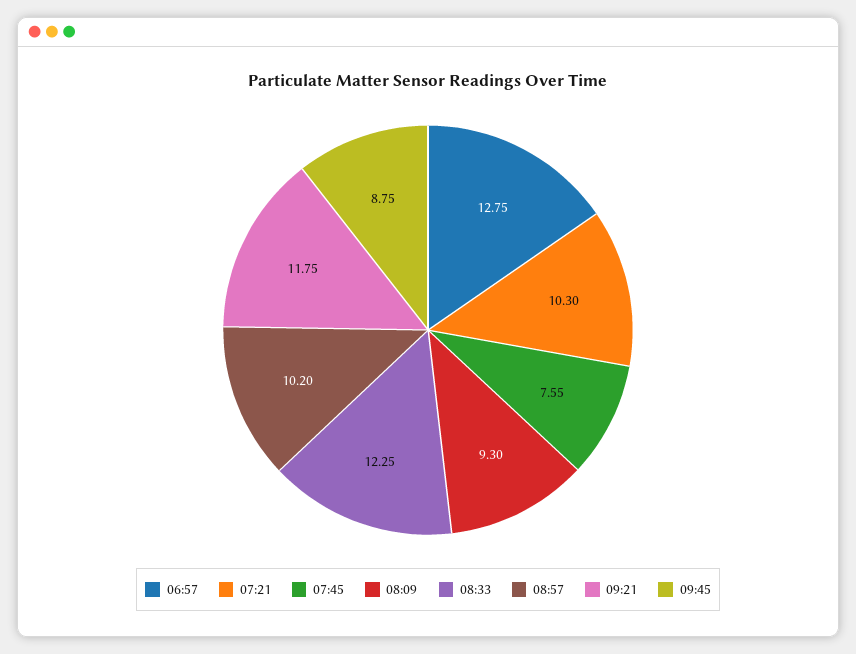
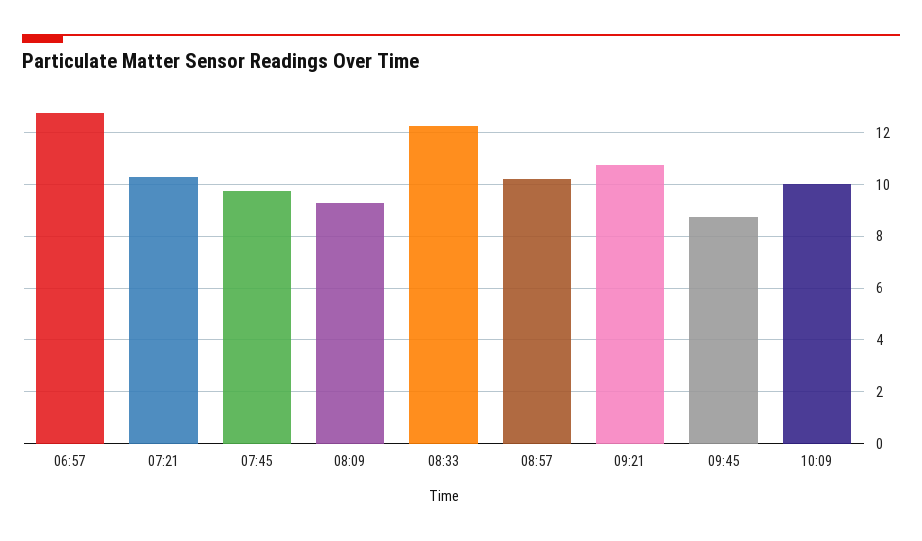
07:45: 7.55 -> 9.75
09:21: 11.75 -> 10.75
10:09: none -> 10

